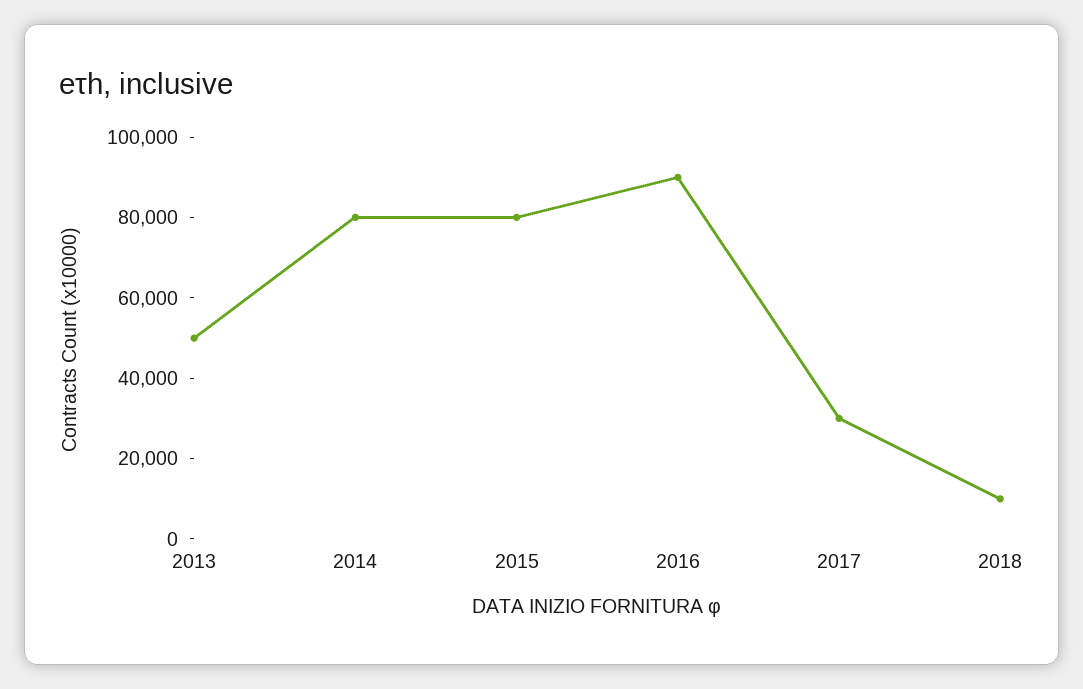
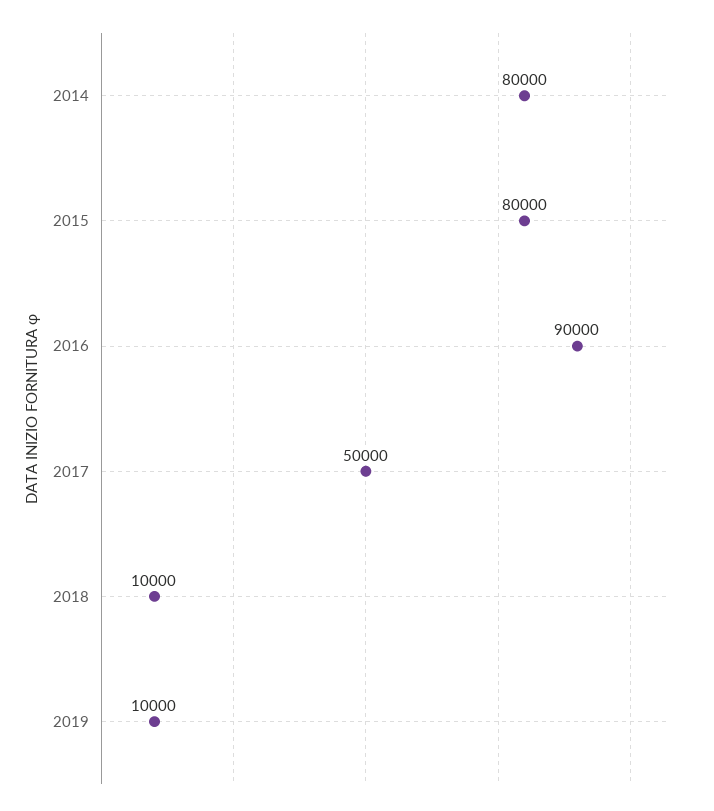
2013: 50000 -> none
2017: 30000 -> 50000
2019: none -> 10000

